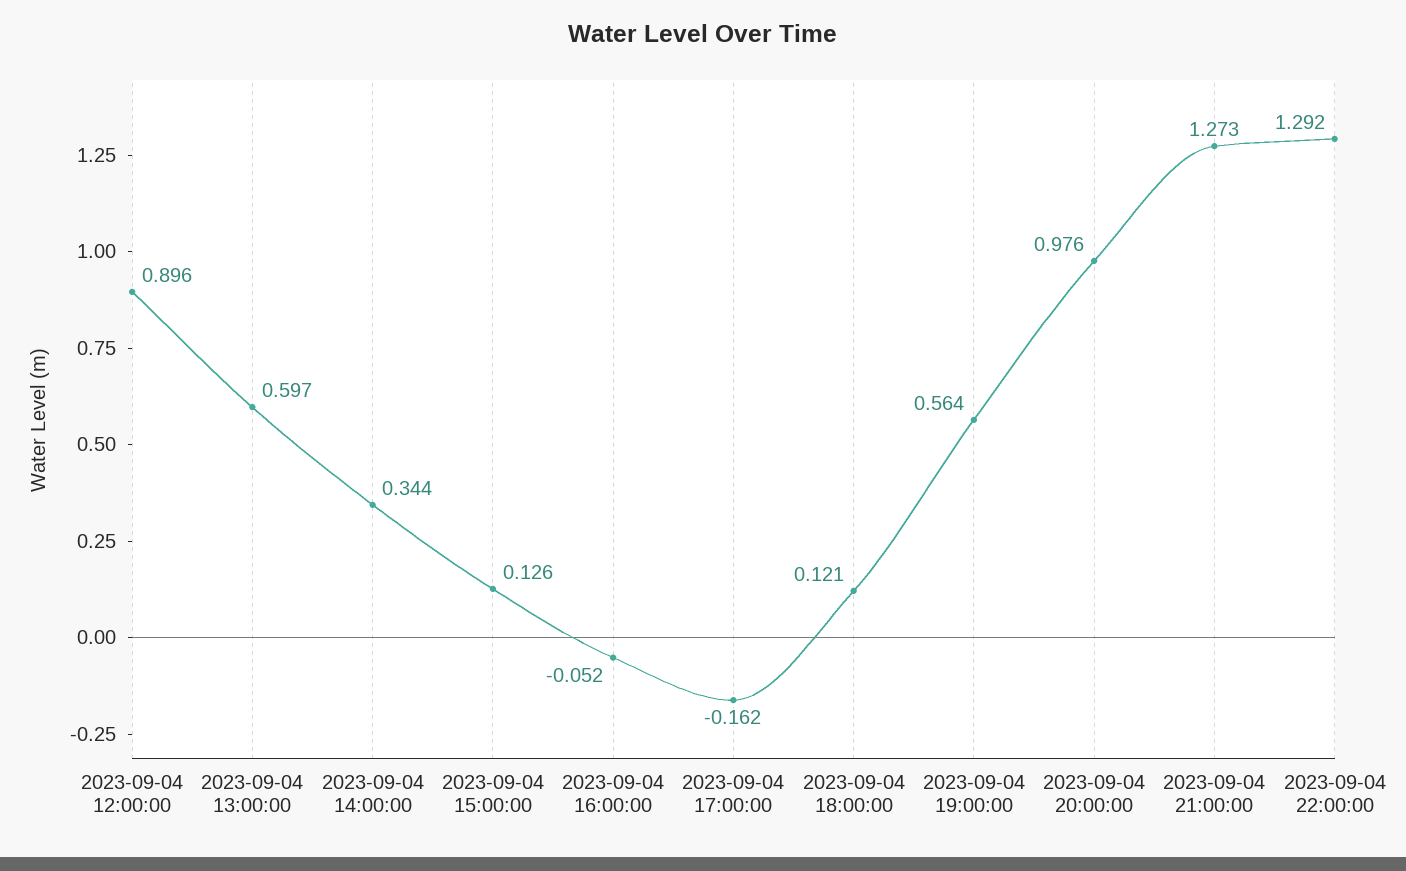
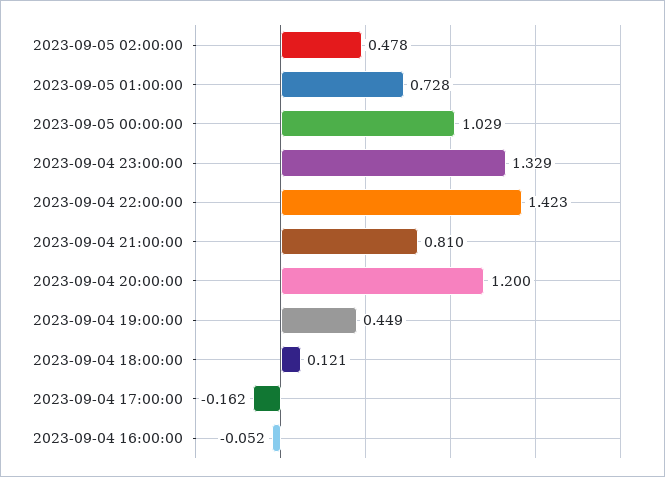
2023-09-04 12:00:00: 0.896 -> none
2023-09-04 13:00:00: 0.597 -> none
2023-09-04 14:00:00: 0.344 -> none
2023-09-04 15:00:00: 0.126 -> none
2023-09-04 19:00:00: 0.564 -> 0.449
2023-09-04 20:00:00: 0.976 -> 1.2
2023-09-04 21:00:00: 1.273 -> 0.81
2023-09-04 22:00:00: 1.292 -> 1.423
2023-09-05 02:00:00: none -> 0.478
2023-09-05 01:00:00: none -> 0.728
2023-09-05 00:00:00: none -> 1.029
2023-09-04 23:00:00: none -> 1.329

